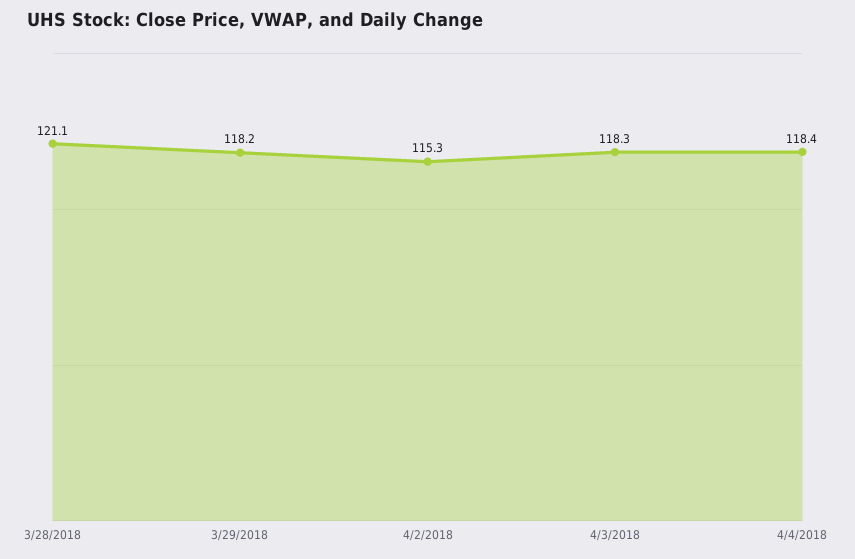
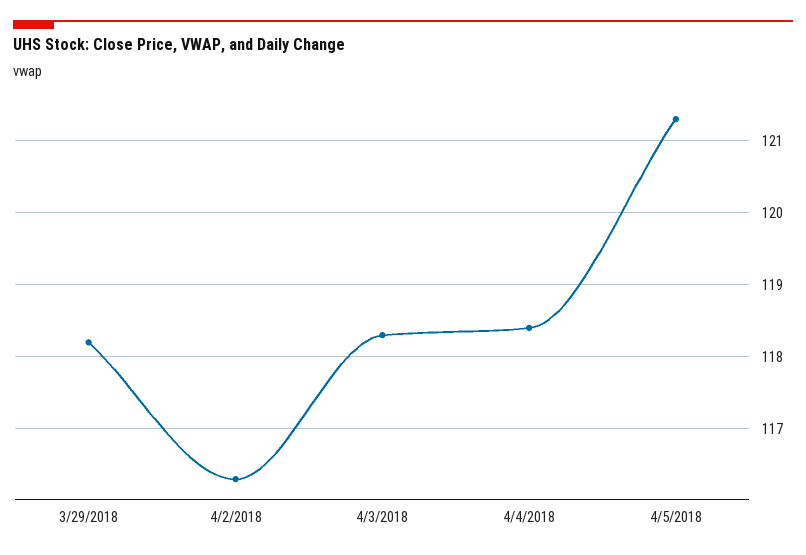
3/28/2018: 121.1 -> none
4/2/2018: 115.3 -> 116.3
4/5/2018: none -> 121.3

